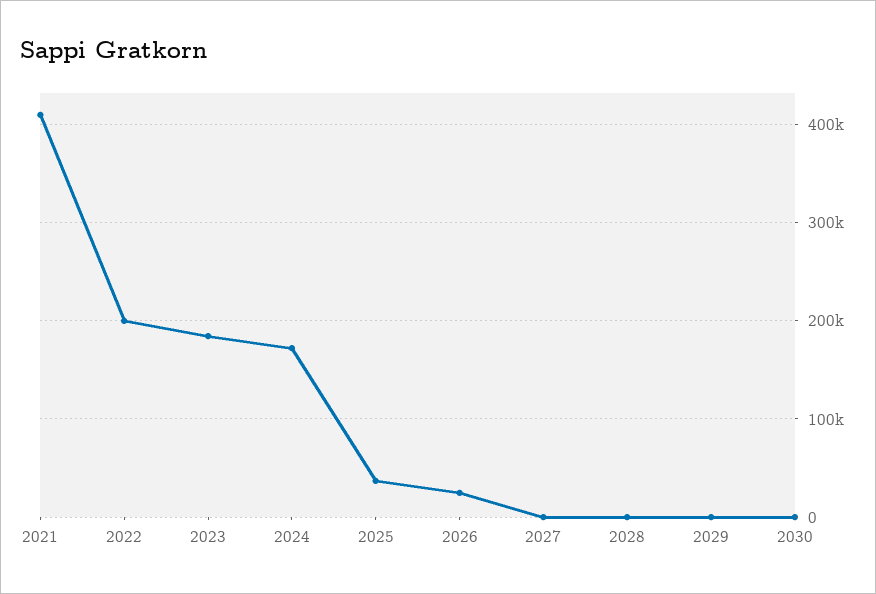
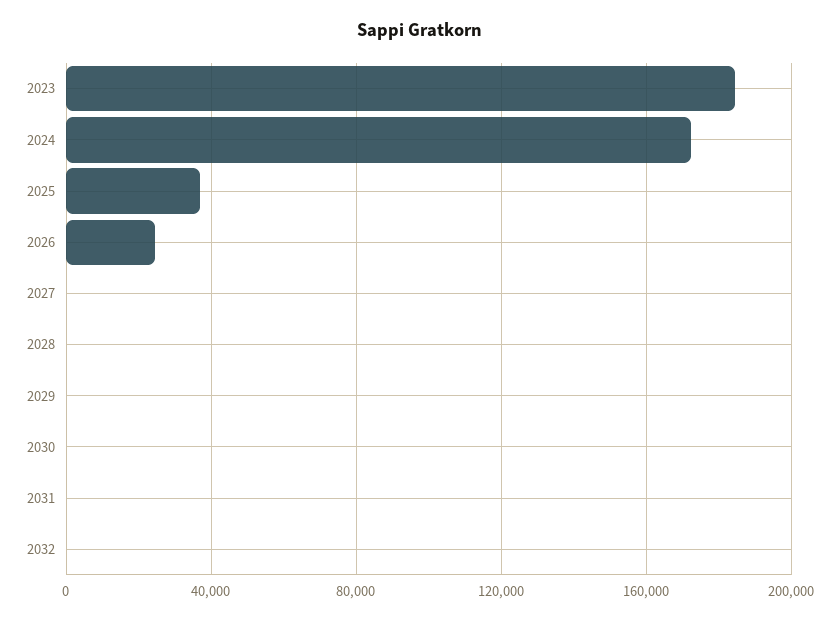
2021: 410000 -> none
2022: 200000 -> none
2031: none -> 0
2032: none -> 0

